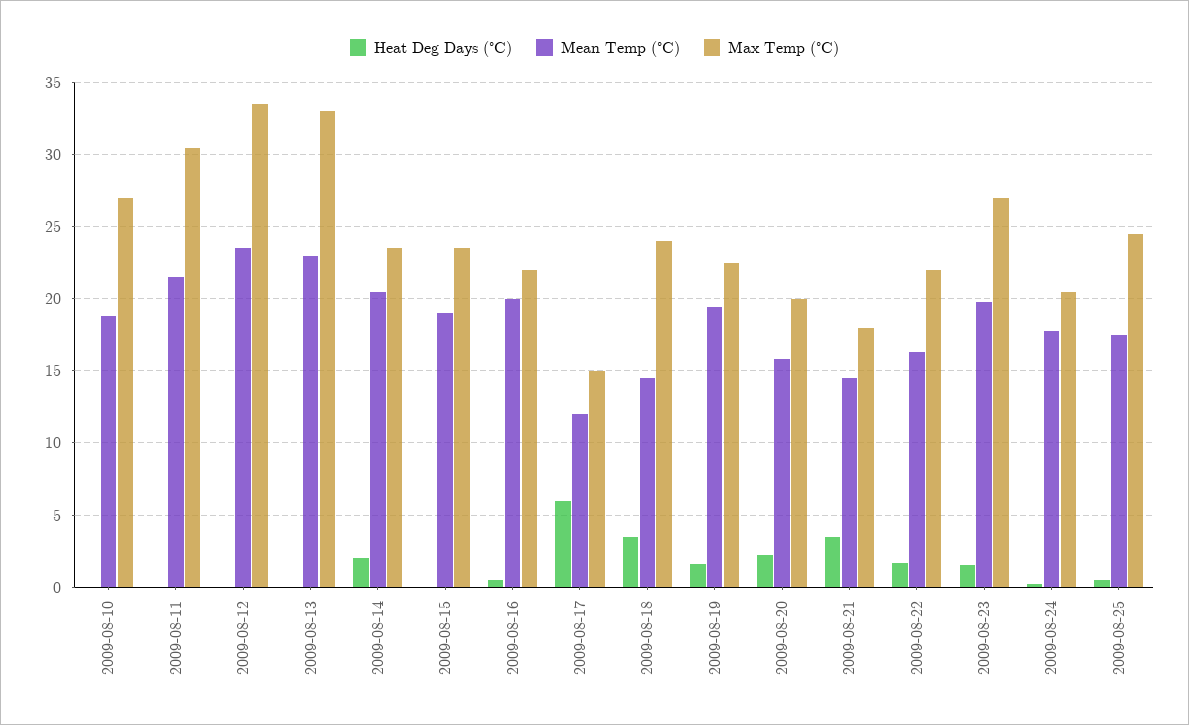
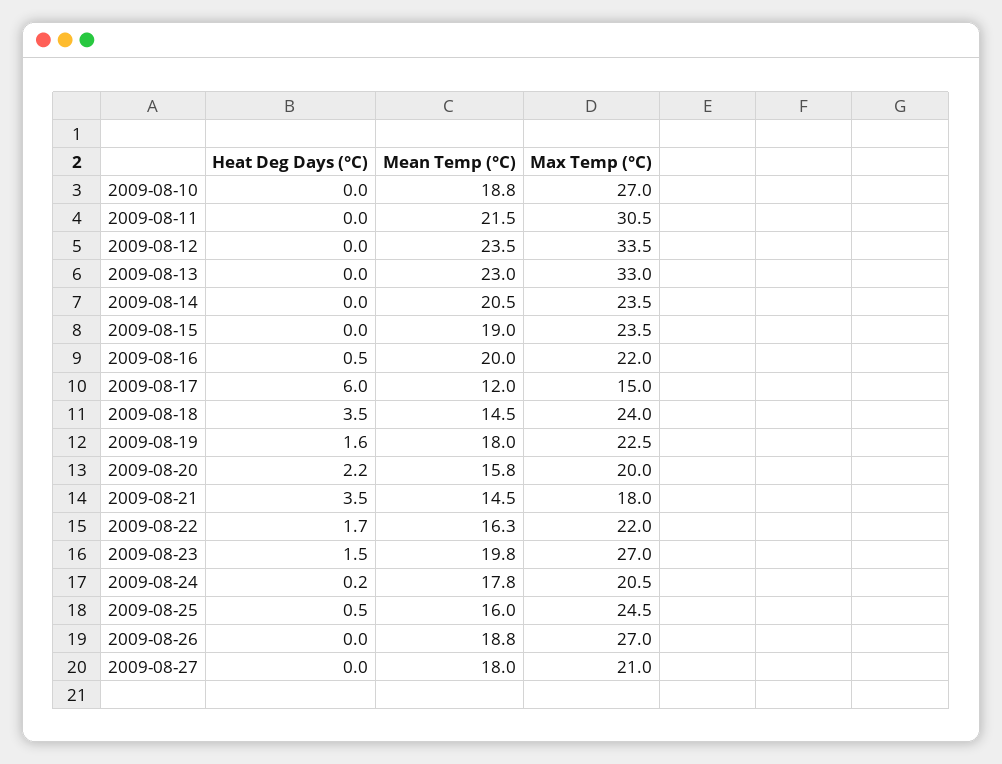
Heat Deg Days (°C), 2009-08-14: 2 -> 0
Mean Temp (°C), 2009-08-19: 19.5 -> 18
Mean Temp (°C), 2009-08-25: 17.5 -> 16
Heat Deg Days (°C), 2009-08-26: none -> 0
Mean Temp (°C), 2009-08-26: none -> 18.8
Max Temp (°C), 2009-08-26: none -> 27
Heat Deg Days (°C), 2009-08-27: none -> 0
Mean Temp (°C), 2009-08-27: none -> 18
Max Temp (°C), 2009-08-27: none -> 21

